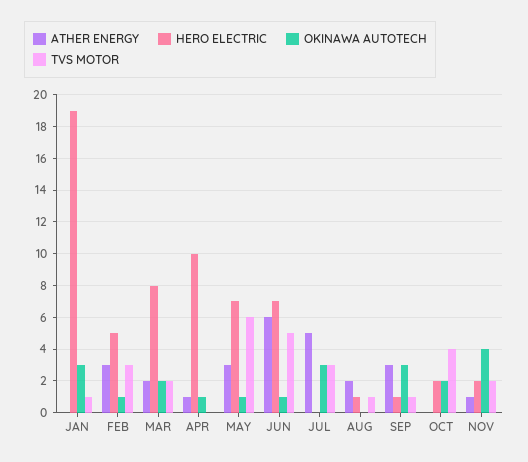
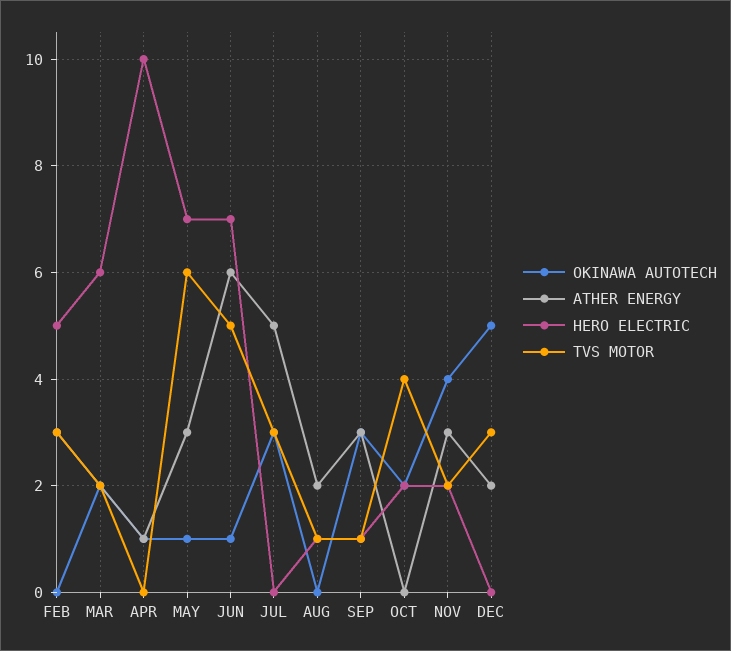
ATHER ENERGY, JAN: 0 -> none
HERO ELECTRIC, JAN: 19 -> none
OKINAWA AUTOTECH, JAN: 3 -> none
TVS MOTOR, JAN: 1 -> none
OKINAWA AUTOTECH, FEB: 1 -> 0
HERO ELECTRIC, MAR: 8 -> 6
ATHER ENERGY, NOV: 1 -> 3
OKINAWA AUTOTECH, DEC: none -> 5
ATHER ENERGY, DEC: none -> 2
HERO ELECTRIC, DEC: none -> 0
TVS MOTOR, DEC: none -> 3

